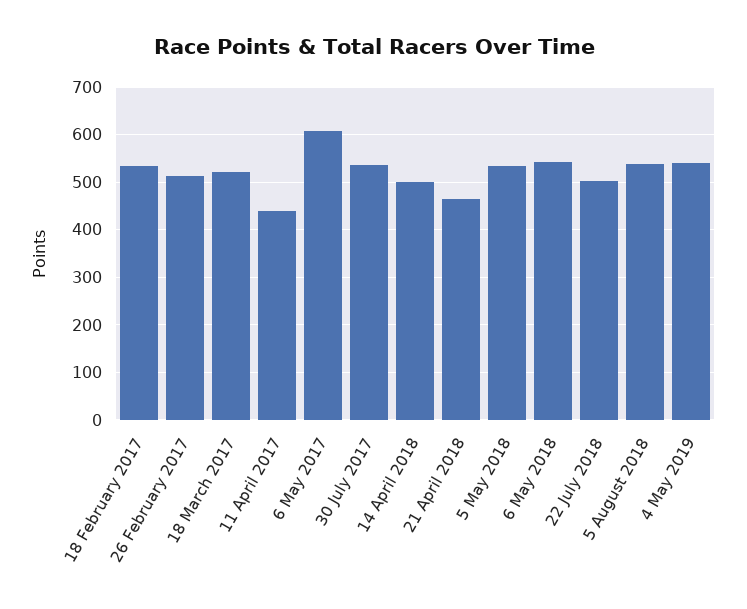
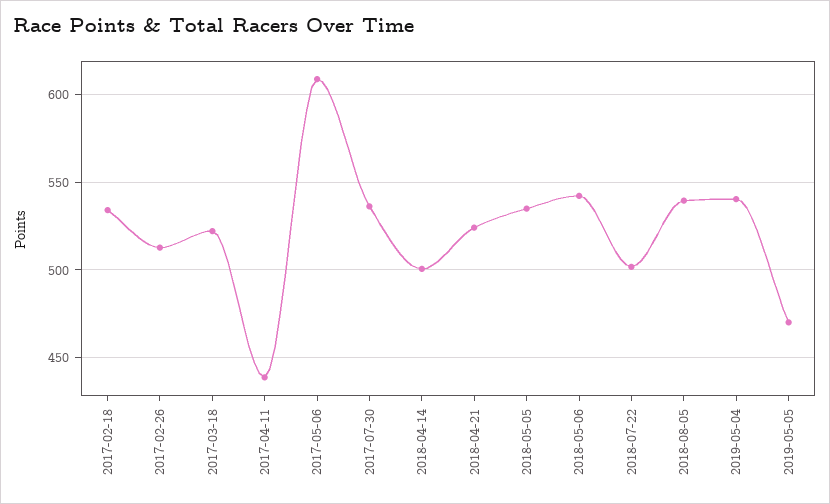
21 April 2018: 460 -> 525
2019-05-05: none -> 470

